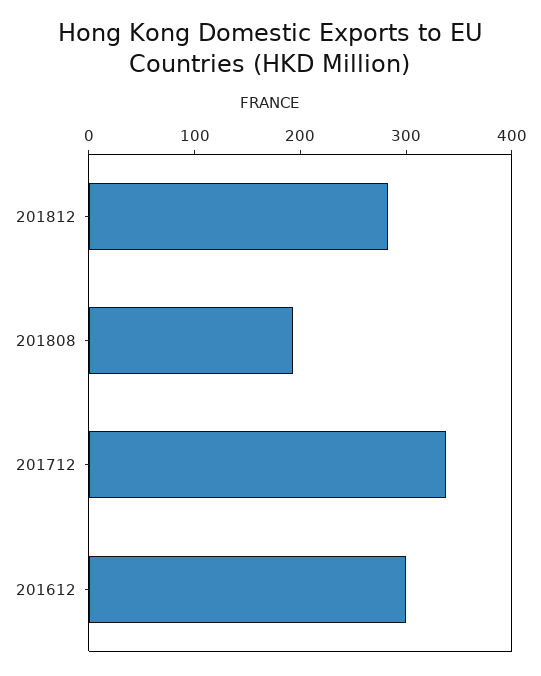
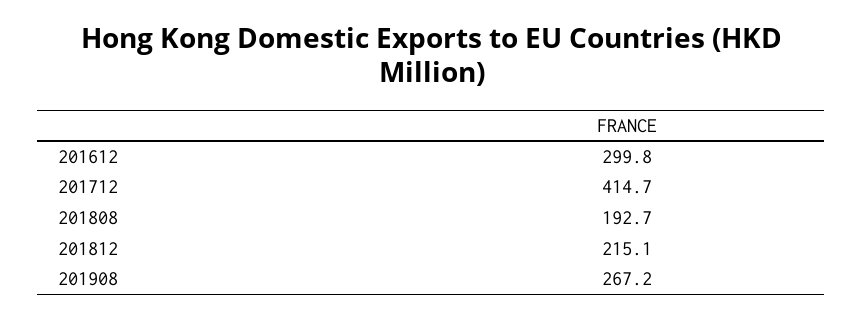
201812: 280 -> 215.1
201712: 340 -> 414.7
201908: none -> 267.2

